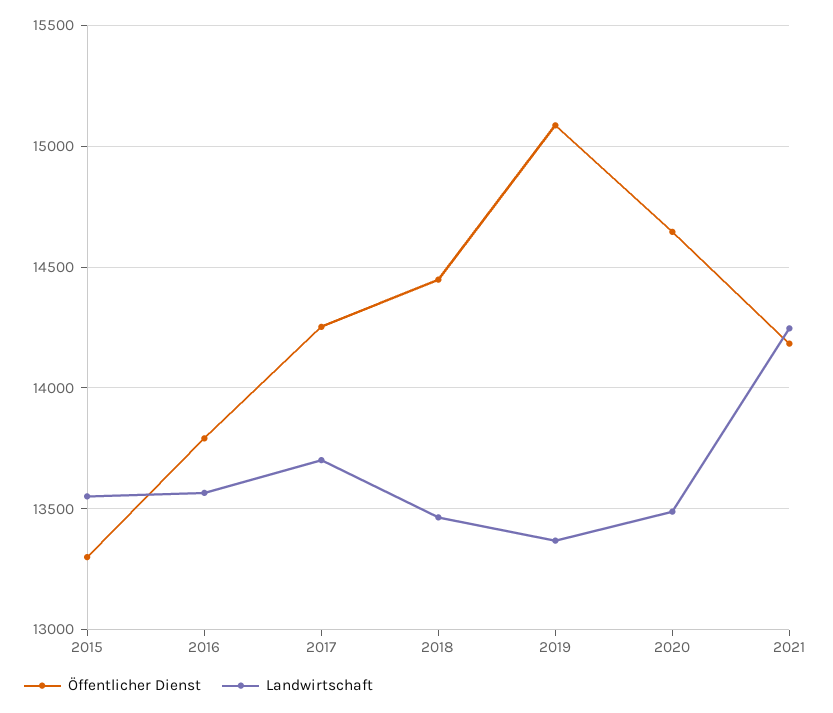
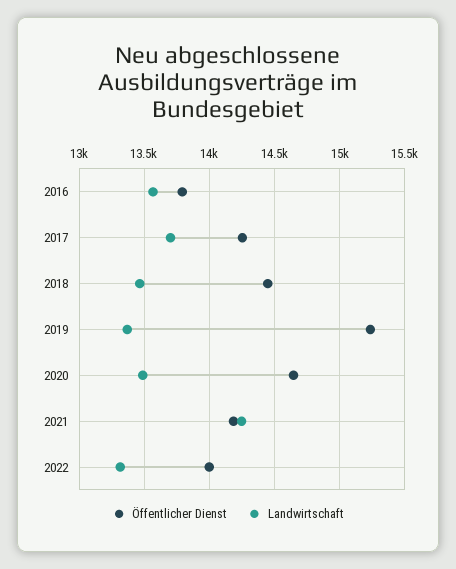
Öffentlicher Dienst, 2015: 13300 -> none
Landwirtschaft, 2015: 13550 -> none
Öffentlicher Dienst, 2019: 15100 -> 15250
Öffentlicher Dienst, 2022: none -> 14000
Landwirtschaft, 2022: none -> 13300

